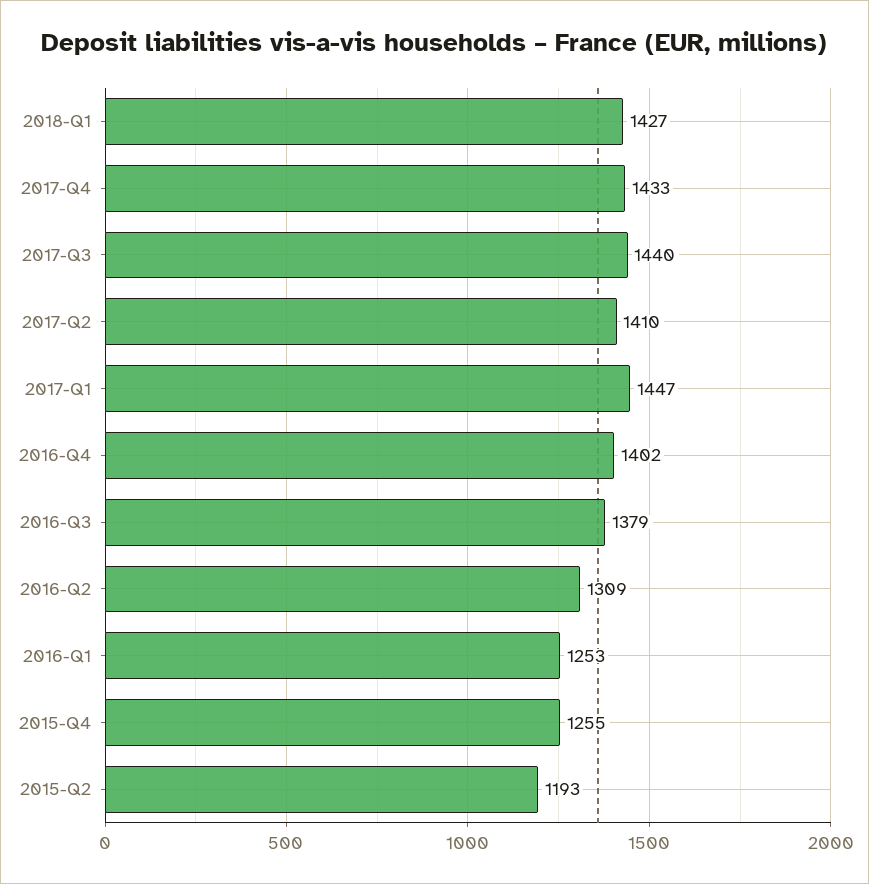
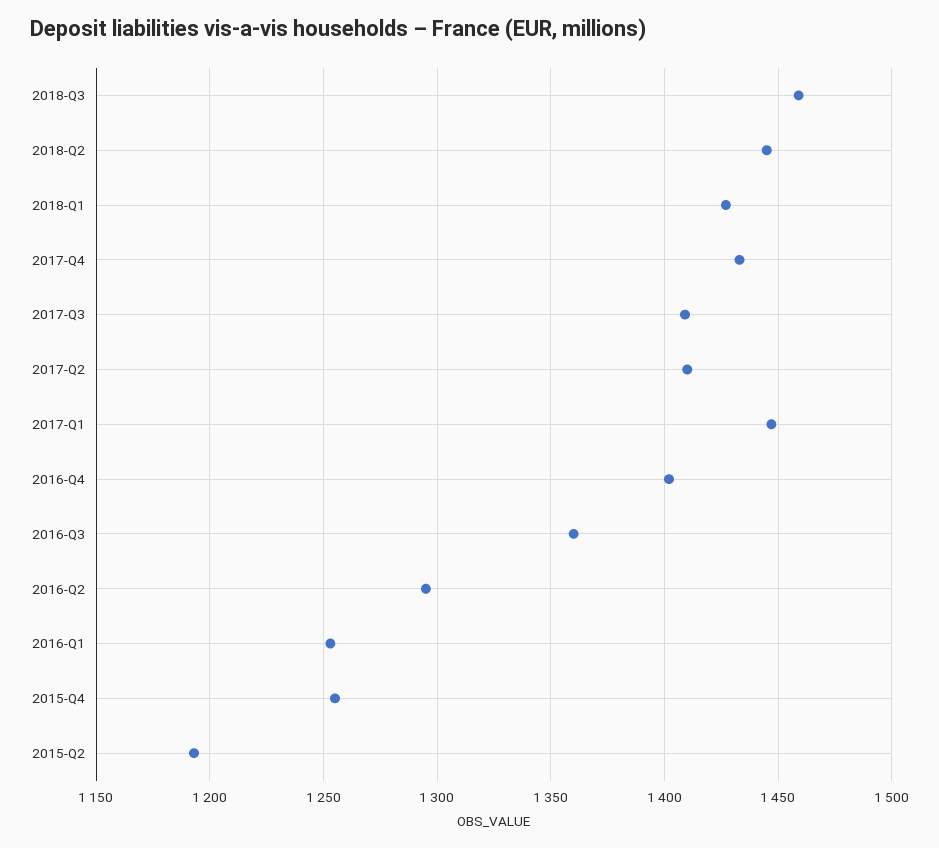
2017-Q3: 1440 -> 1410
2016-Q3: 1379 -> 1360
2016-Q2: 1309 -> 1295
2018-Q3: none -> 1460
2018-Q2: none -> 1445

